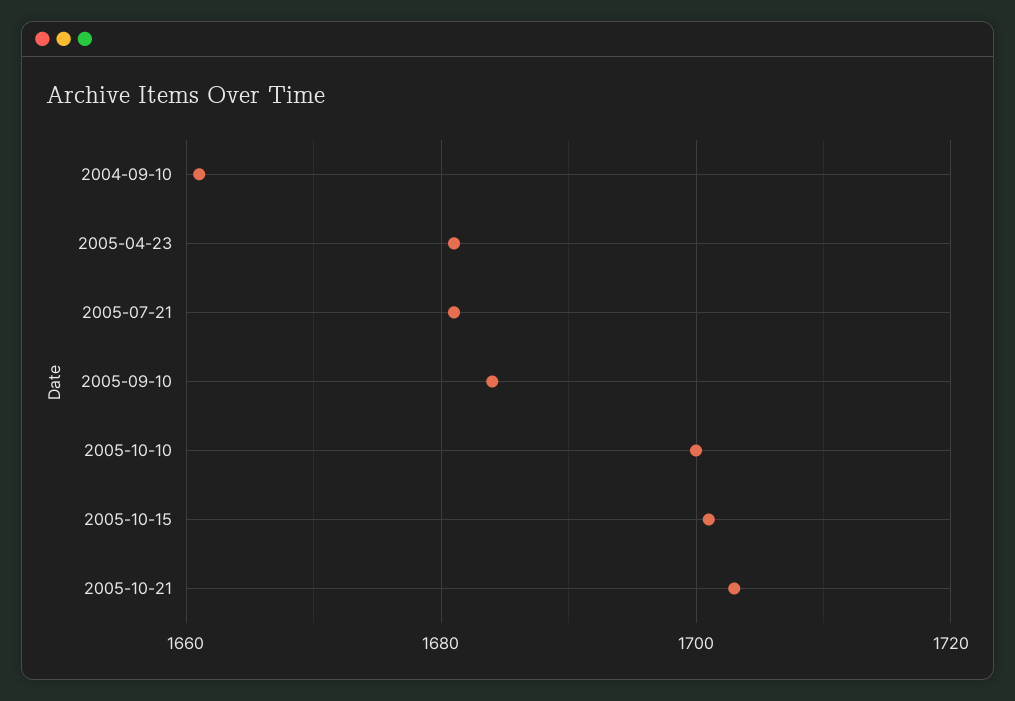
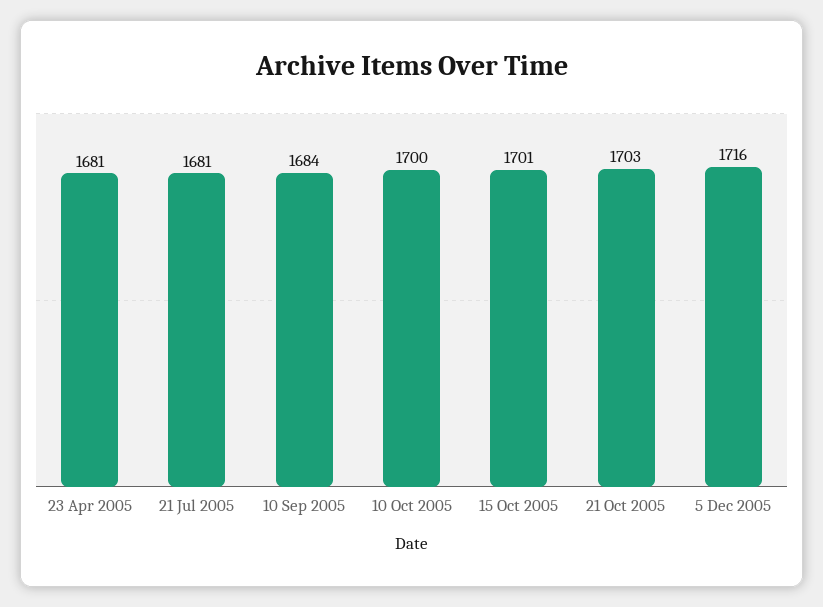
2004-09-10: 1660 -> none
5 Dec 2005: none -> 1716

